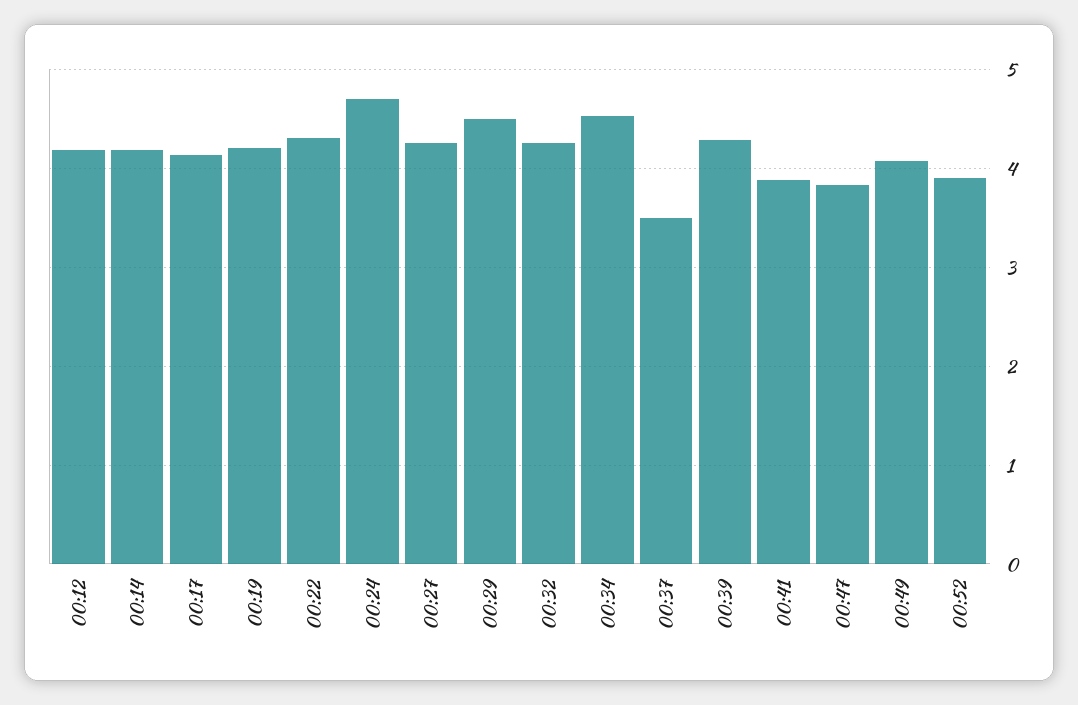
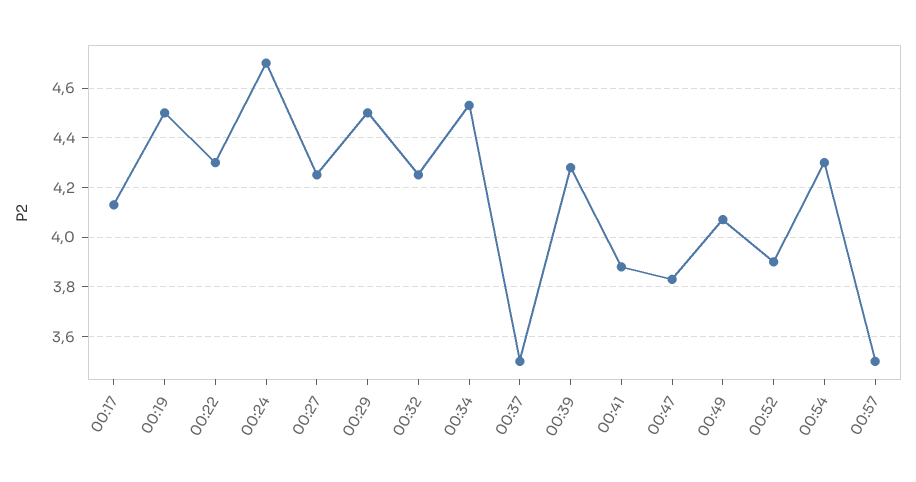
00:12: 4.2 -> none
00:14: 4.2 -> none
00:19: 4.2 -> 4.5
00:54: none -> 4.3
00:57: none -> 3.5

